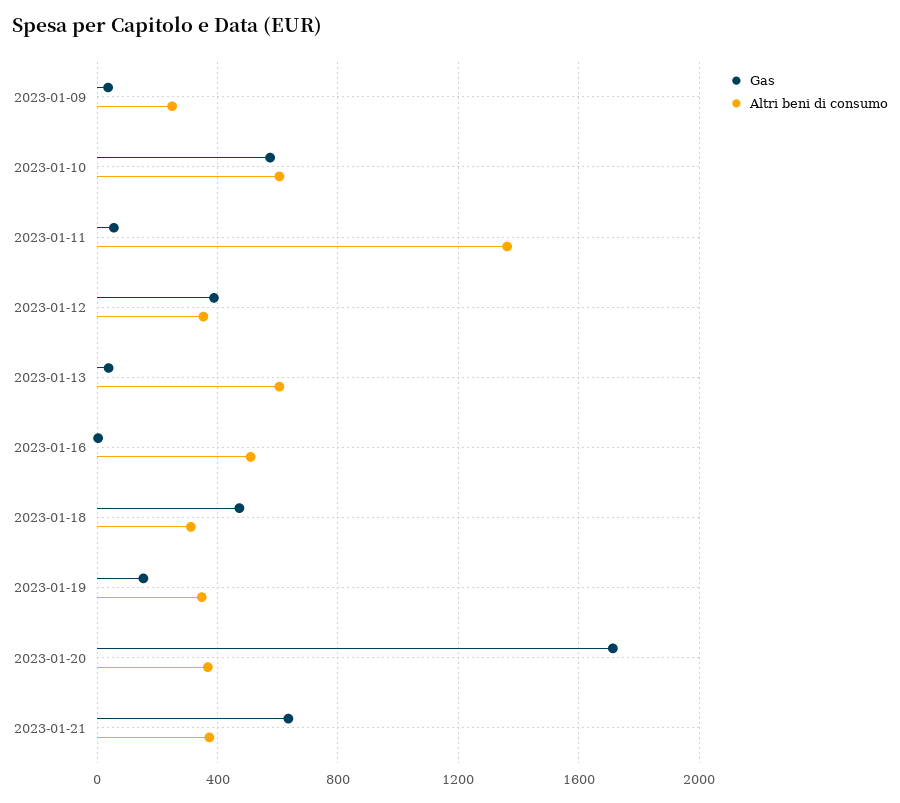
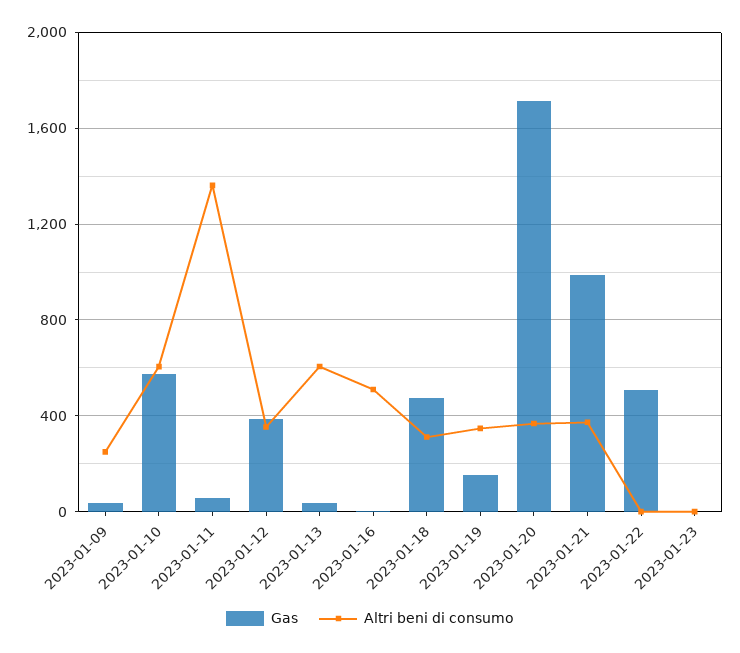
Gas, 2023-01-21: 650 -> 1000
Gas, 2023-01-22: none -> 500
Altri beni di consumo, 2023-01-22: none -> 0
Gas, 2023-01-23: none -> 0
Altri beni di consumo, 2023-01-23: none -> 0

